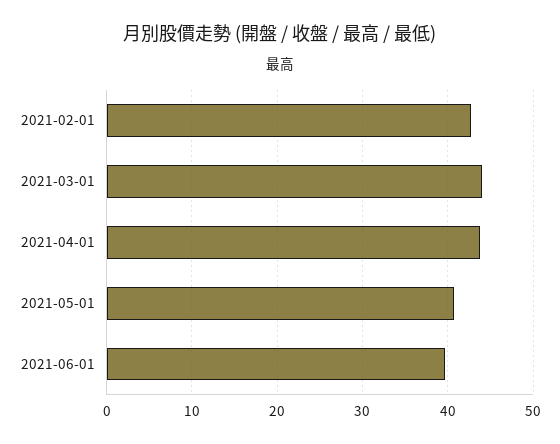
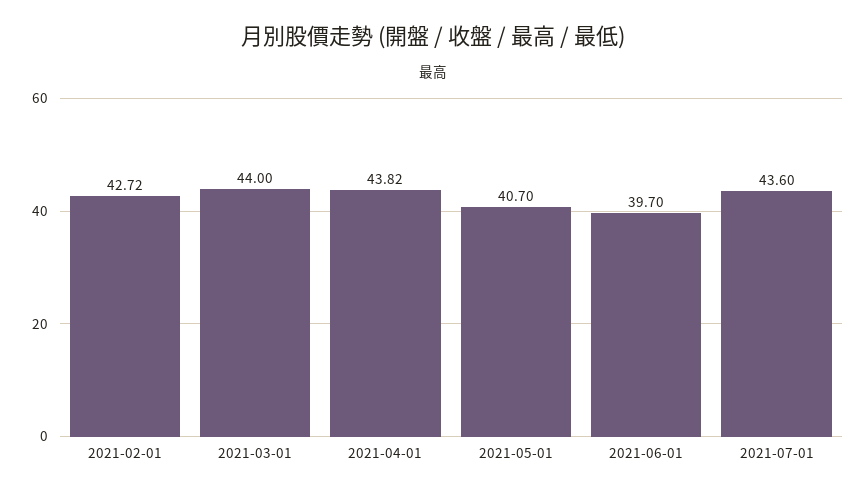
2021-07-01: none -> 43.6

